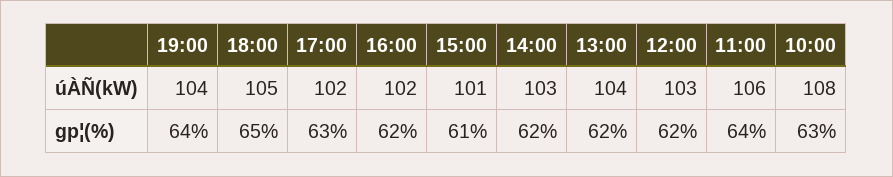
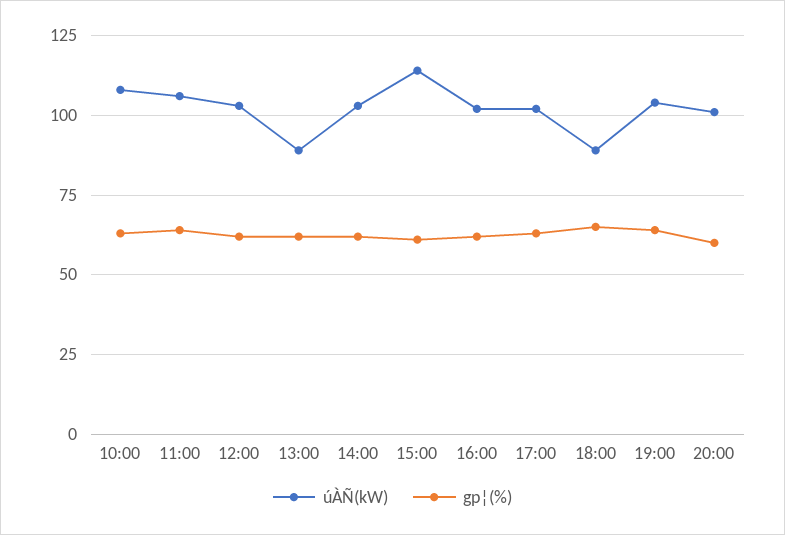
úÀÑ(kW), 18:00: 105 -> 90
úÀÑ(kW), 15:00: 101 -> 115
úÀÑ(kW), 13:00: 104 -> 90
úÀÑ(kW), 20:00: none -> 100
gp¦(%), 20:00: none -> 60

